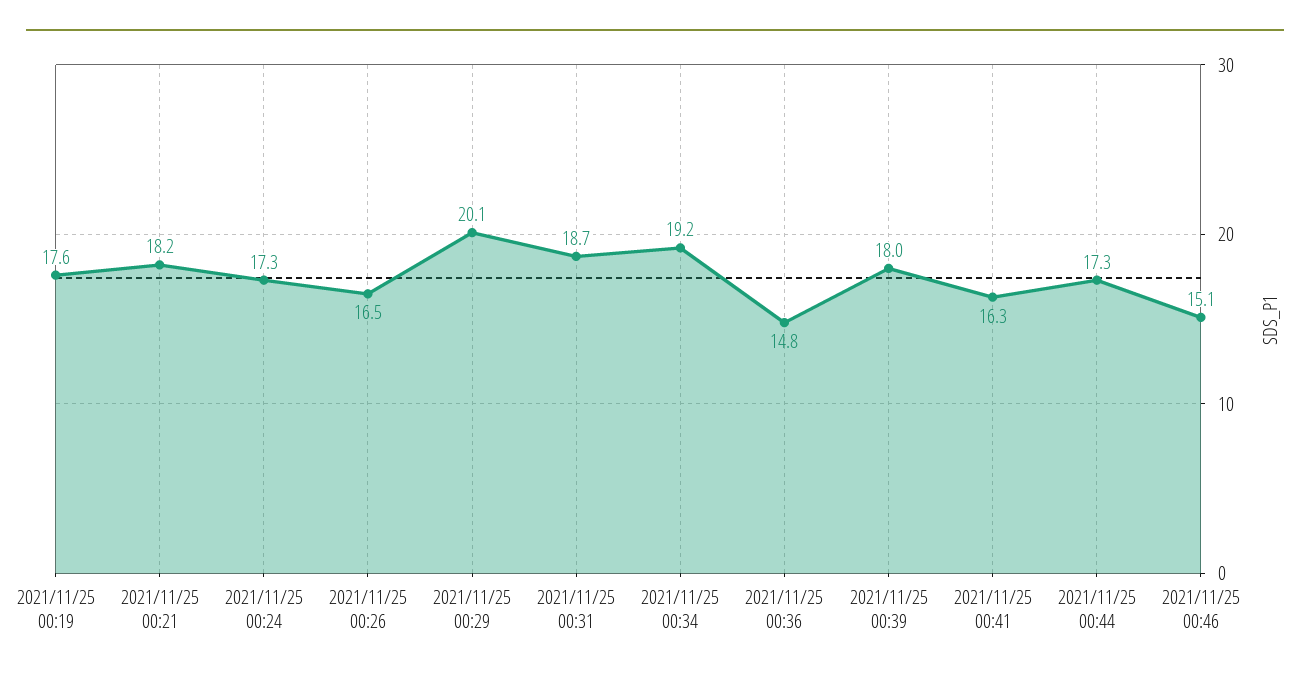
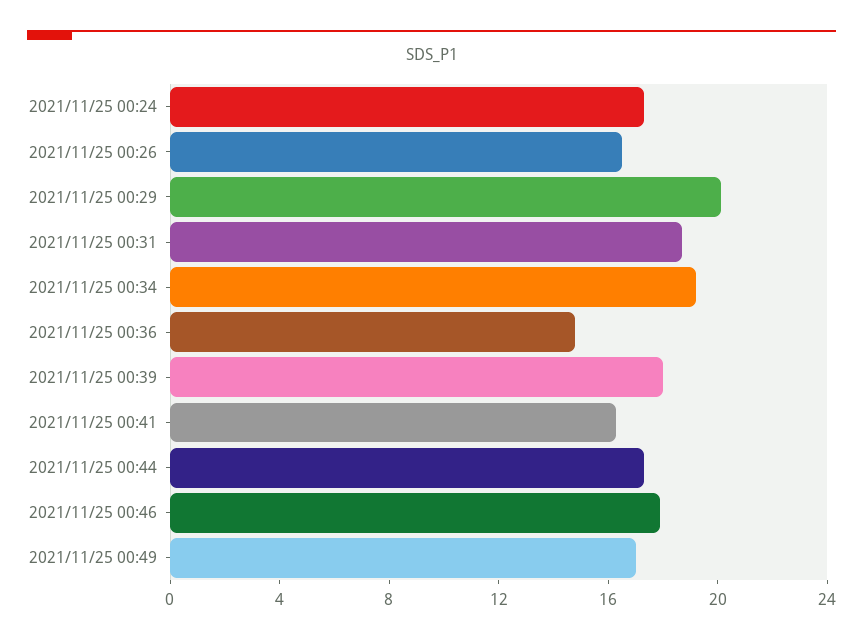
2021/11/25 00:19: 17.6 -> none
2021/11/25 00:21: 18.2 -> none
2021/11/25 00:46: 15.1 -> 18
2021/11/25 00:49: none -> 17

